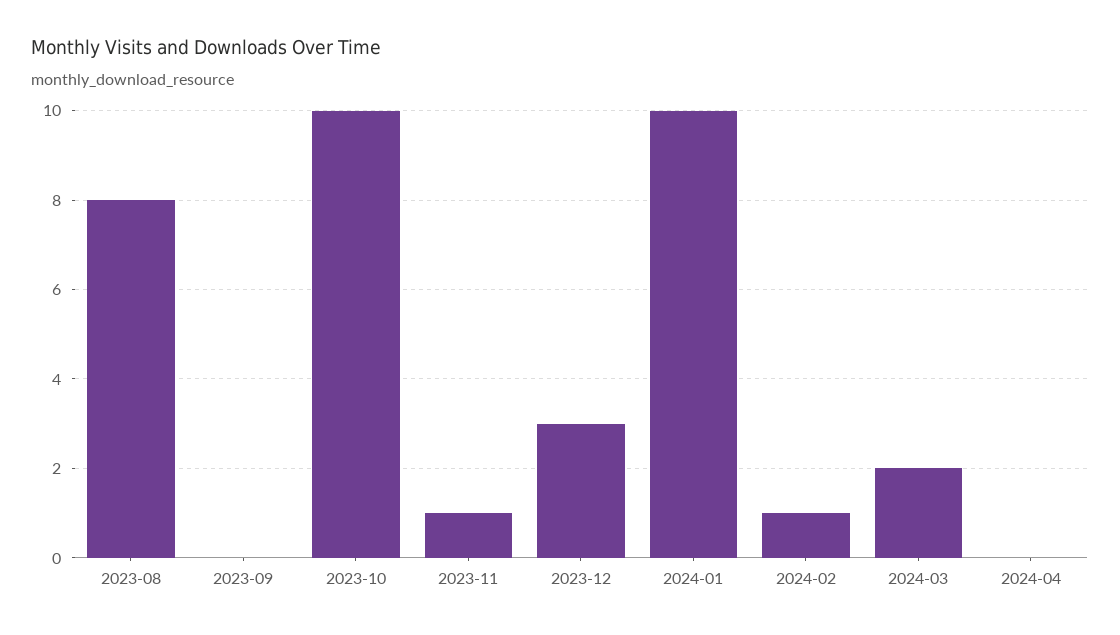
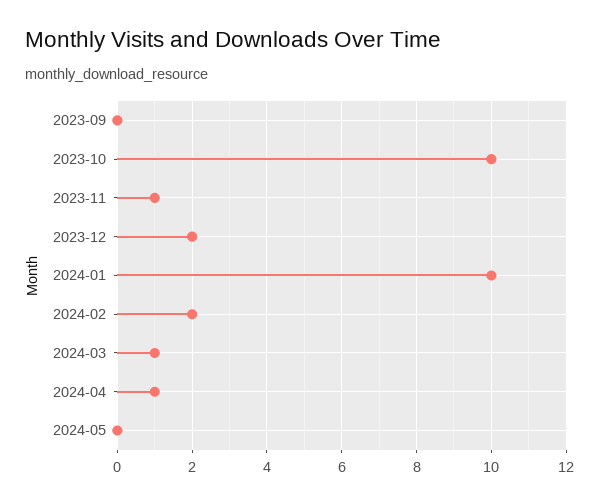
2023-08: 8 -> none
2023-12: 3 -> 2
2024-02: 1 -> 2
2024-03: 2 -> 1
2024-04: 0 -> 1
2024-05: none -> 0

